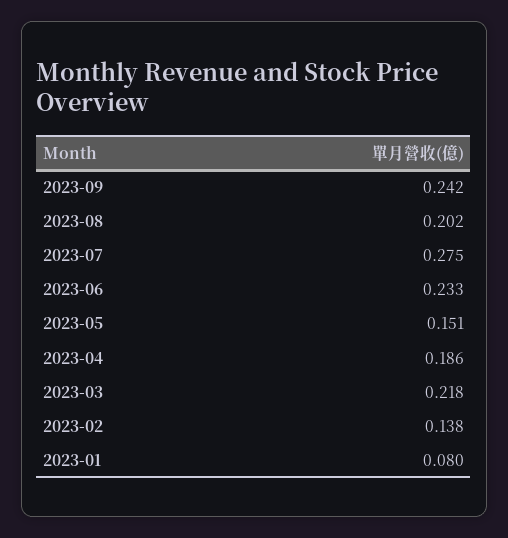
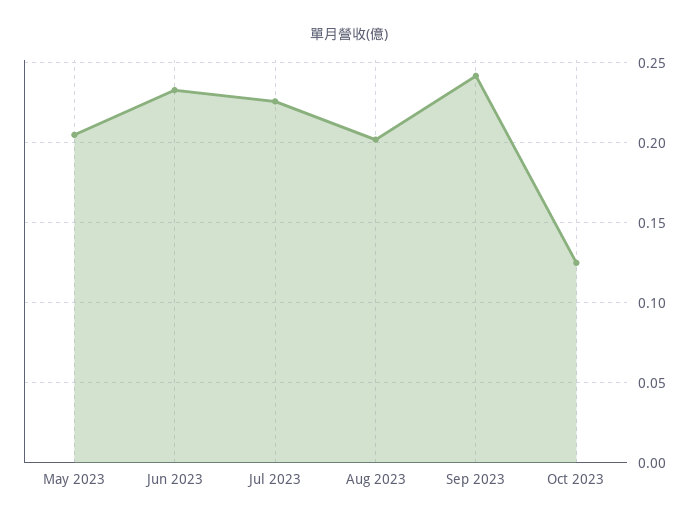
2023-07: 0.275 -> 0.225
2023-05: 0.151 -> 0.205
2023-04: 0.186 -> none
2023-03: 0.218 -> none
2023-02: 0.138 -> none
2023-01: 0.08 -> none
Oct 2023: none -> 0.125

